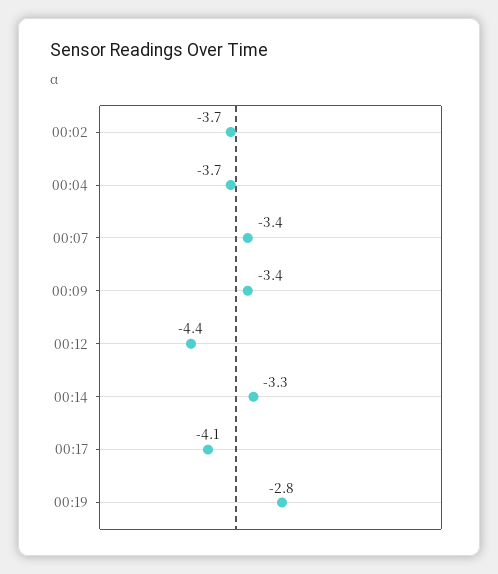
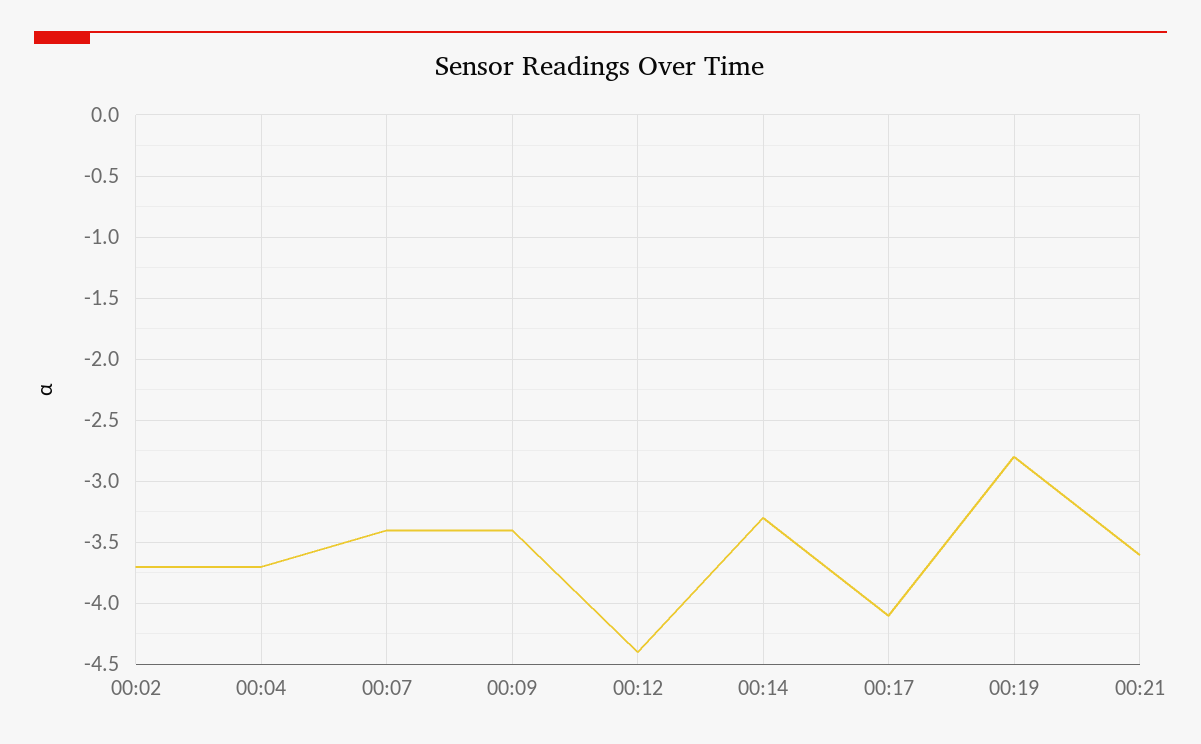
00:21: none -> -3.6

